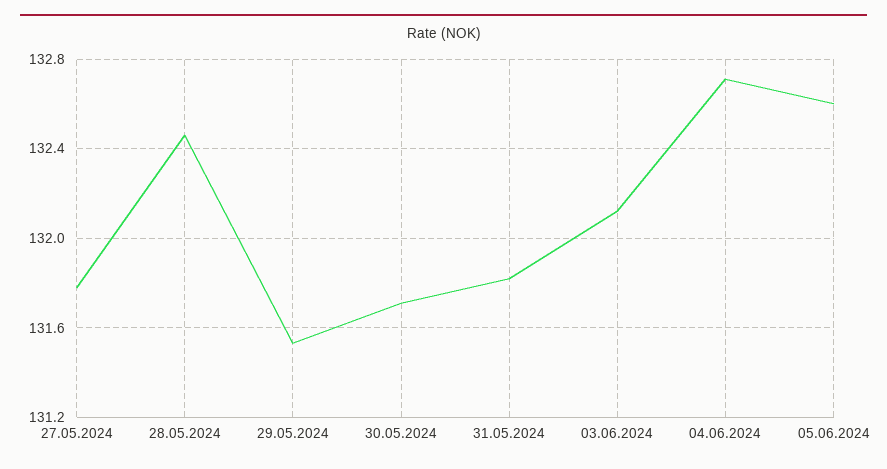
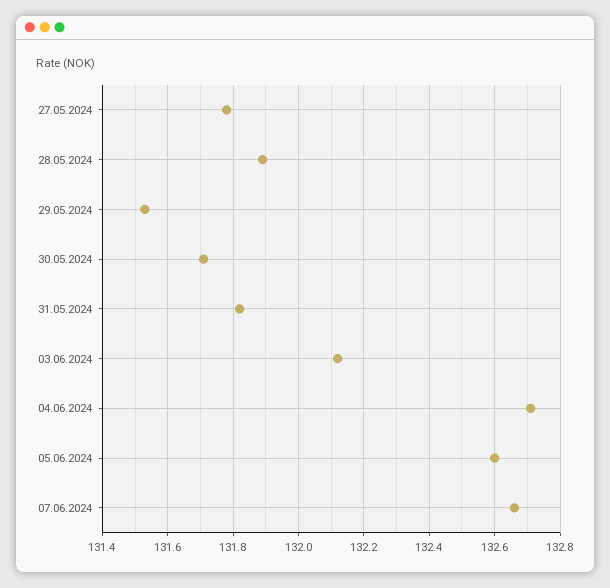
28.05.2024: 132.45 -> 131.9
07.06.2024: none -> 132.65

